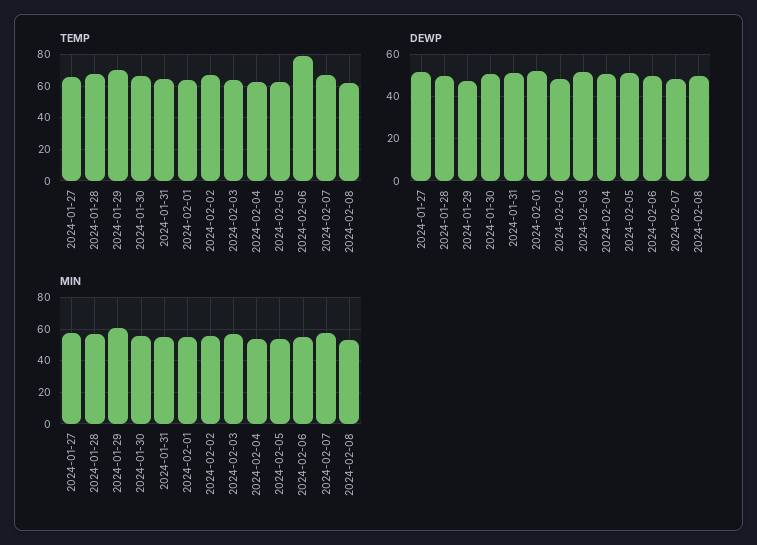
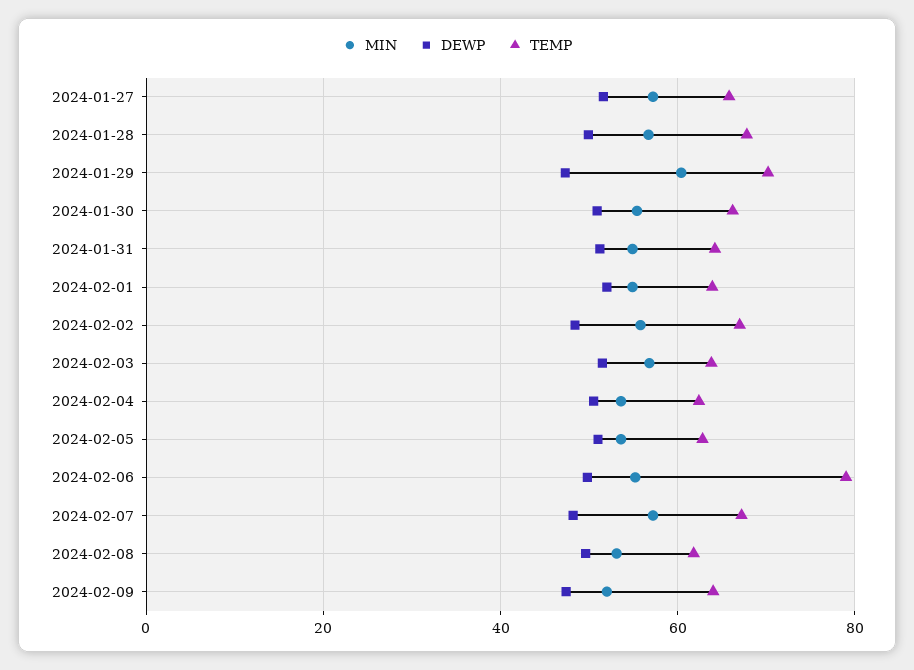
MIN, 2024-02-09: none -> 52
DEWP, 2024-02-09: none -> 48
TEMP, 2024-02-09: none -> 64

